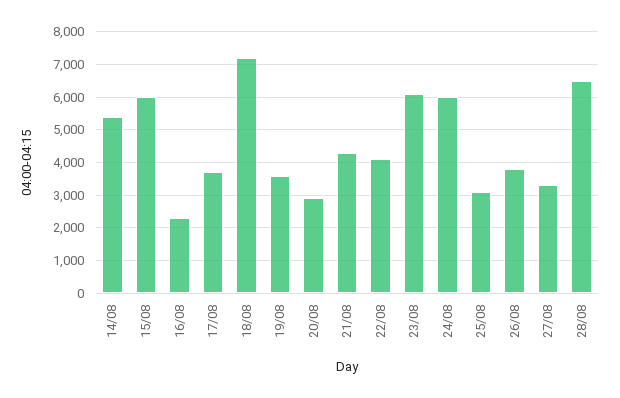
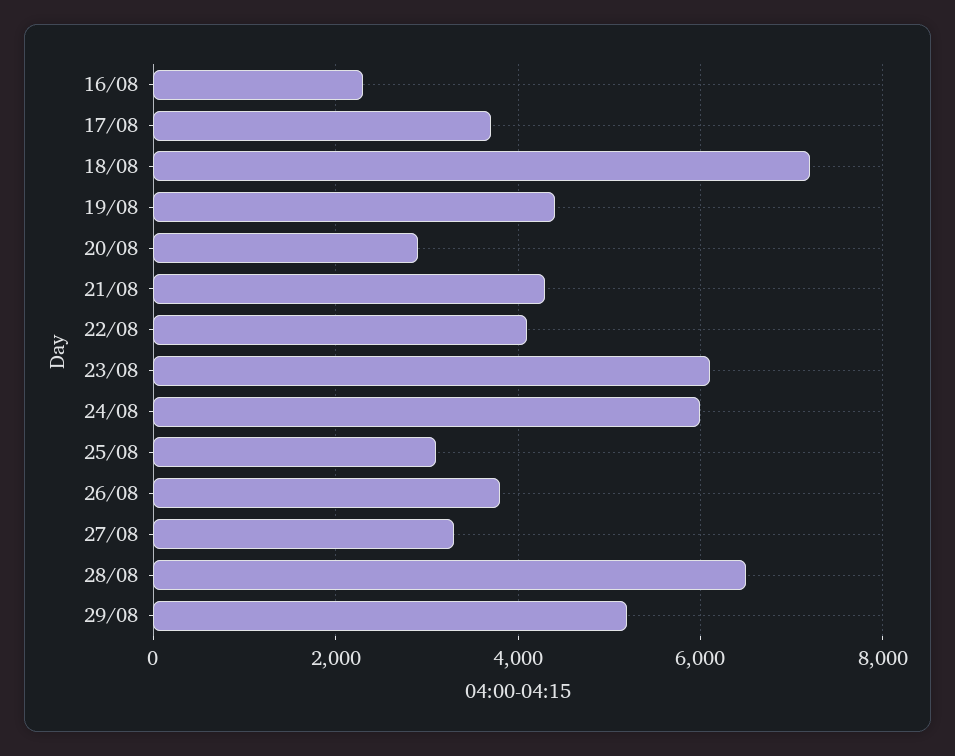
14/08: 5400 -> none
15/08: 6000 -> none
19/08: 3600 -> 4400
29/08: none -> 5200

